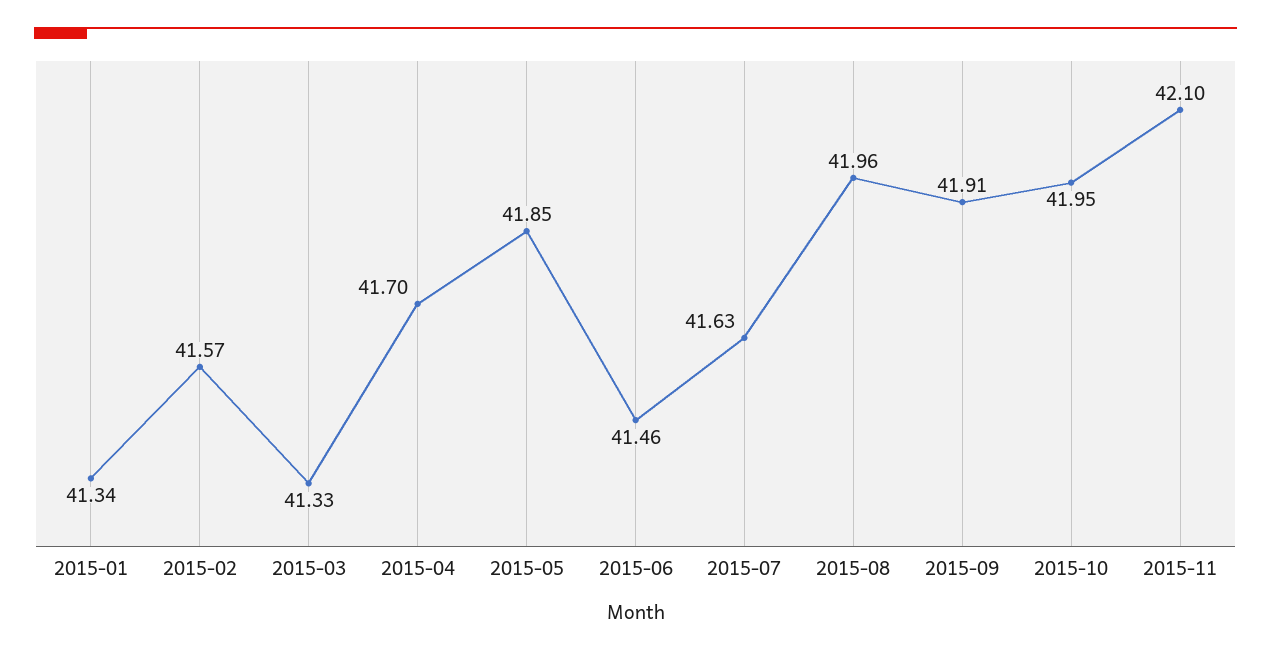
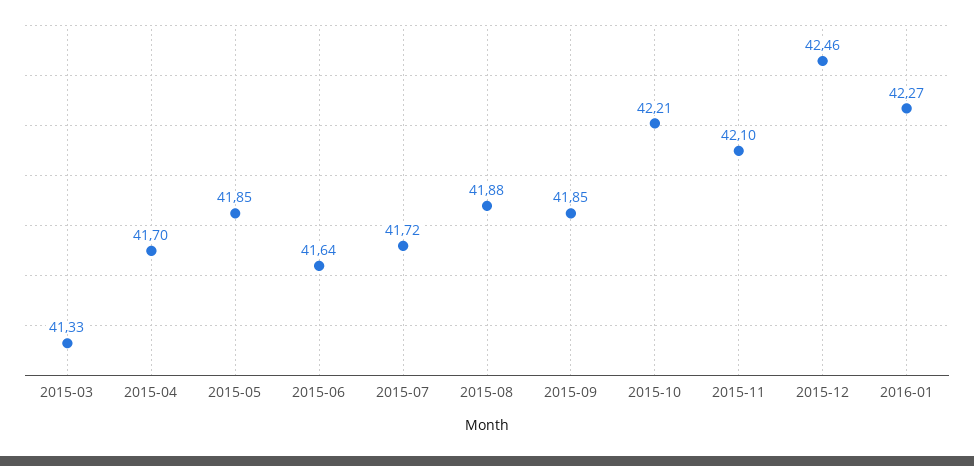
2015-01: 41.34 -> none
2015-02: 41.57 -> none
2015-06: 41.46 -> 41.64
2015-07: 41.63 -> 41.72
2015-08: 41.96 -> 41.88
2015-09: 41.91 -> 41.85
2015-10: 41.95 -> 42.21
2015-12: none -> 42.46
2016-01: none -> 42.27

